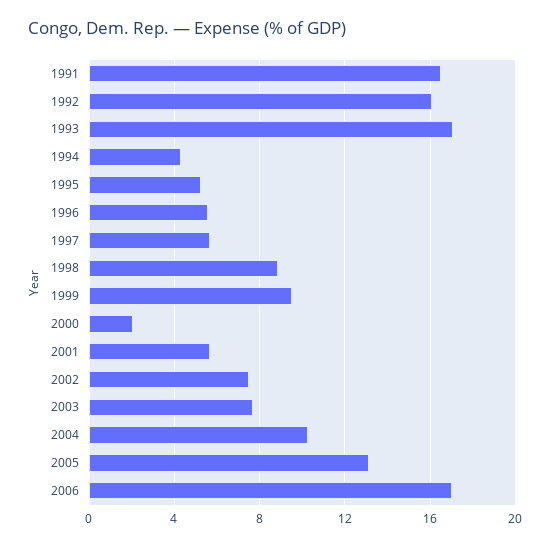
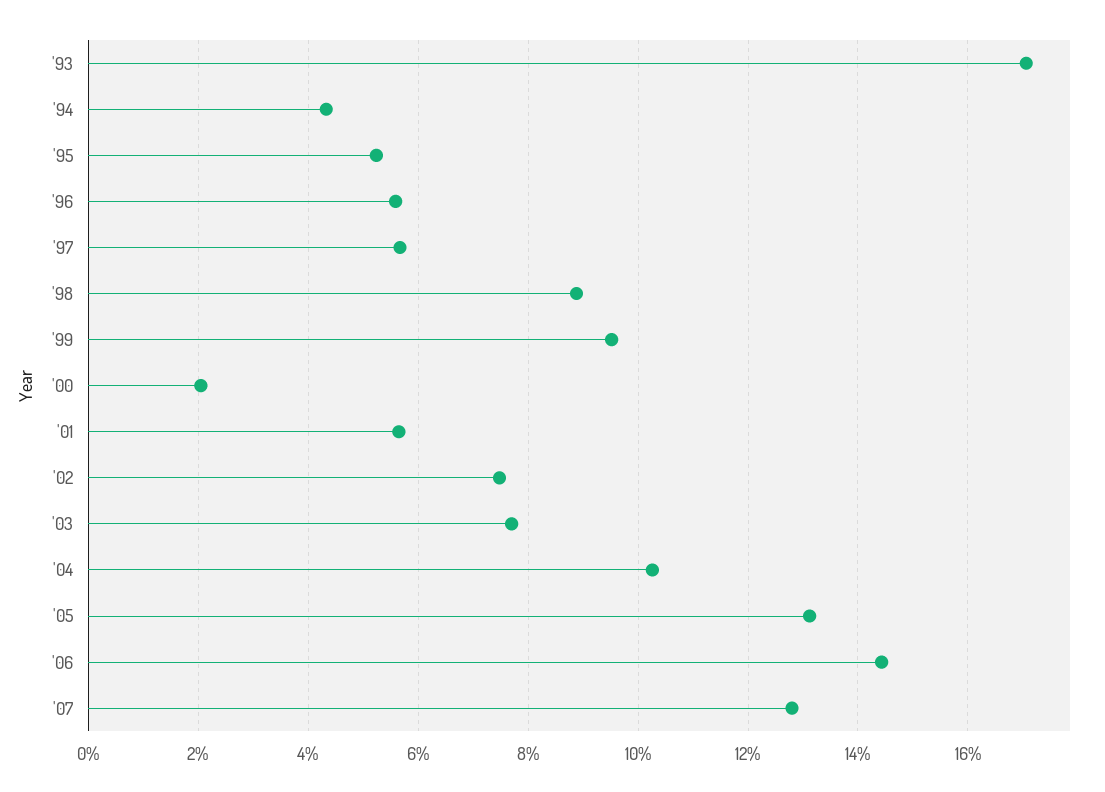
1991: 16.5 -> none
1992: 16 -> none
2006: 17 -> 14.4
'07: none -> 12.8

